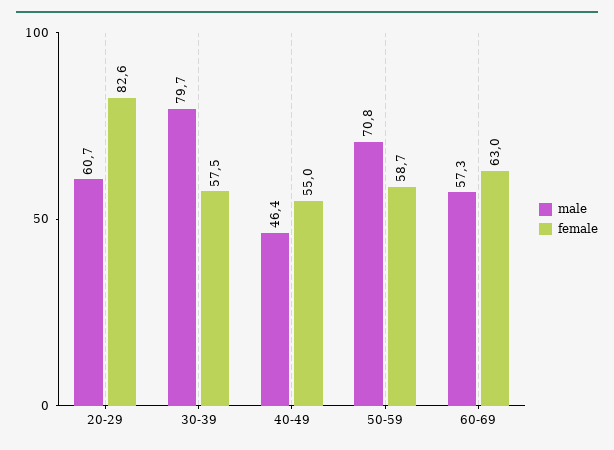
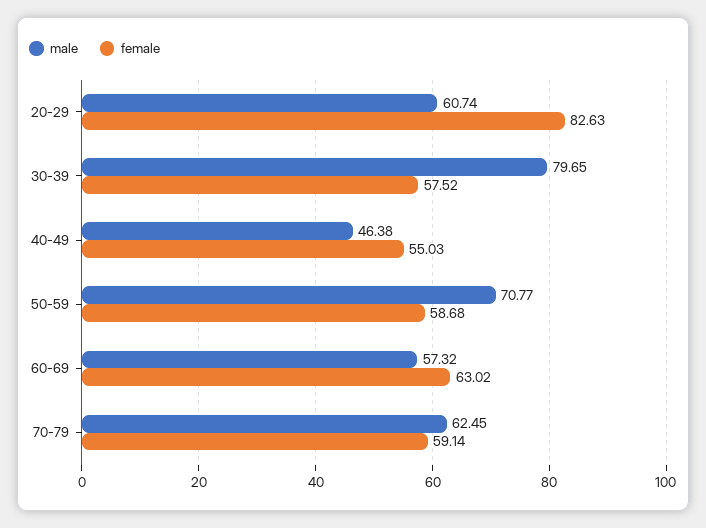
male, 70-79: none -> 62.45
female, 70-79: none -> 59.14

